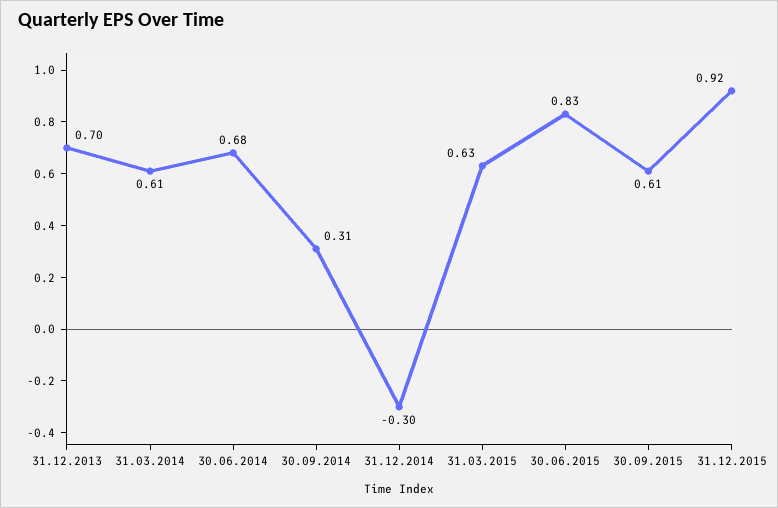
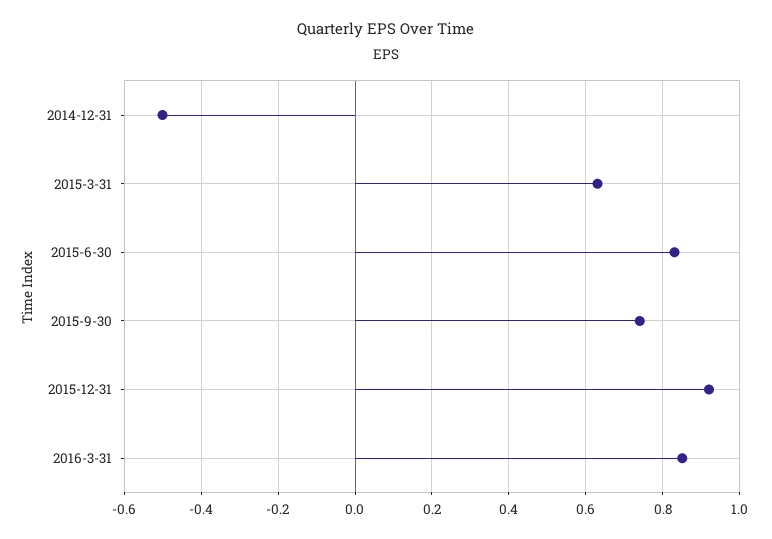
31.12.2013: 0.7 -> none
31.03.2014: 0.61 -> none
30.06.2014: 0.68 -> none
30.09.2014: 0.31 -> none
31.12.2014: -0.3 -> -0.5
30.09.2015: 0.61 -> 0.75
2016-3-31: none -> 0.85

